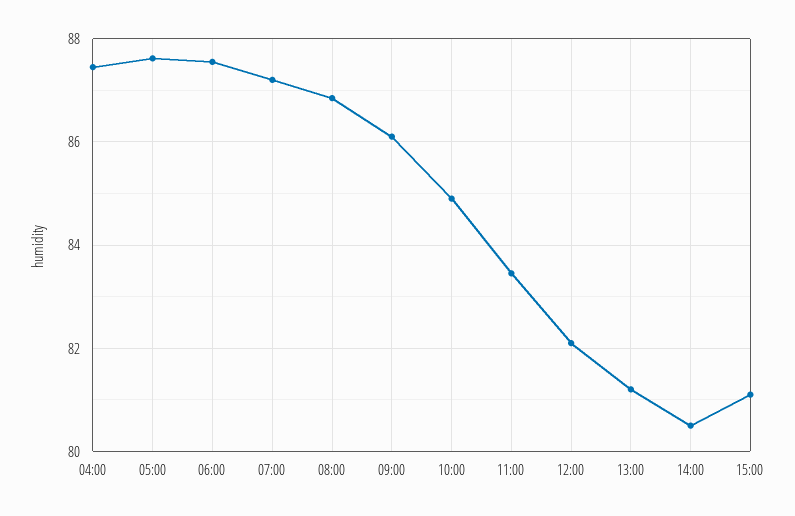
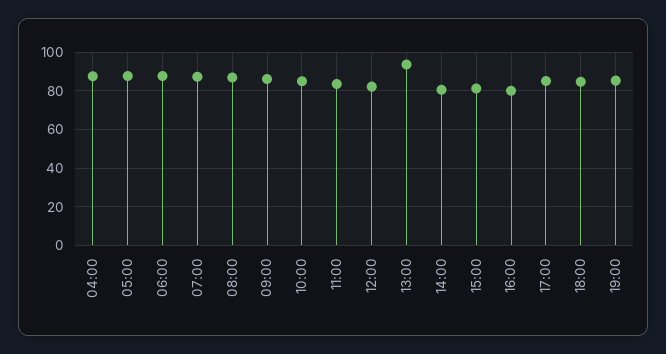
13:00: 81.2 -> 95
16:00: none -> 80
17:00: none -> 85
18:00: none -> 85
19:00: none -> 85

